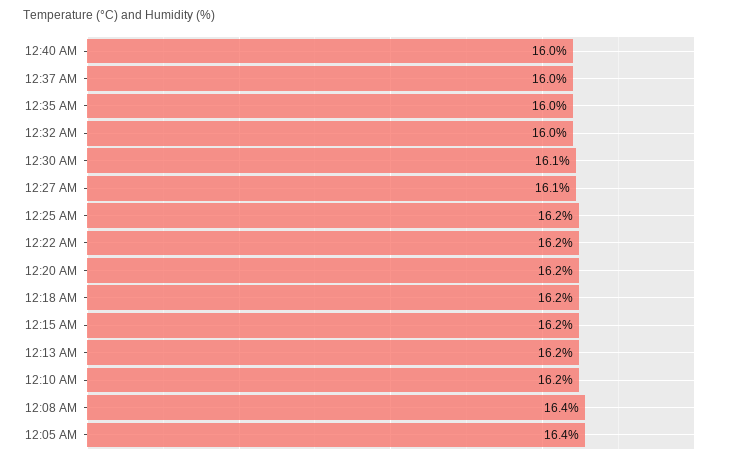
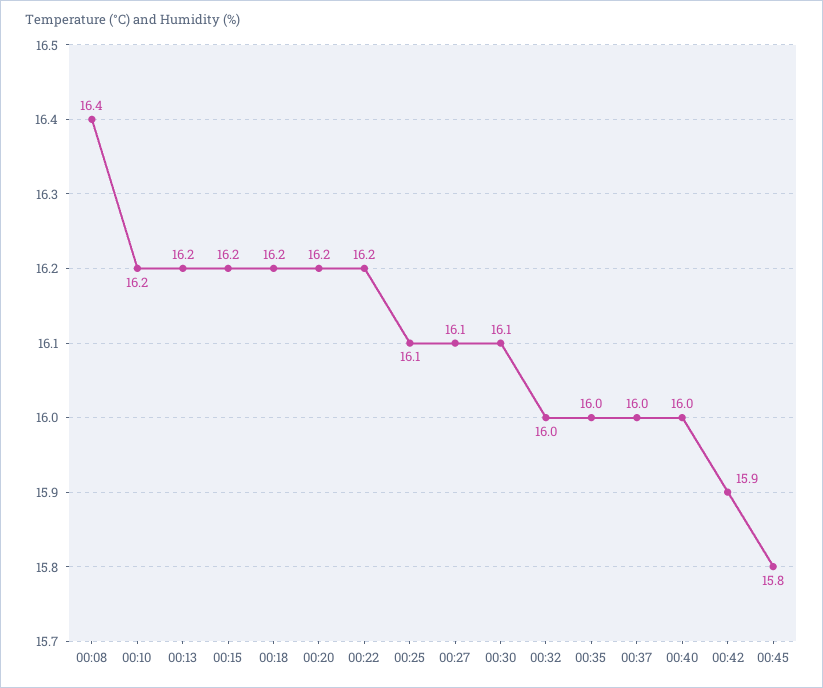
12:25 AM: 16.2 -> 16.1
12:05 AM: 16.4 -> none
00:42: none -> 15.9
00:45: none -> 15.8

